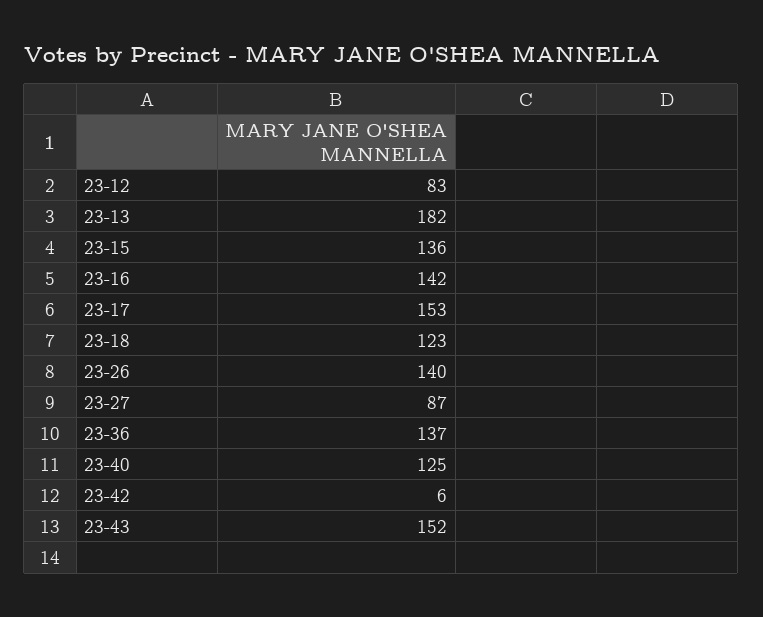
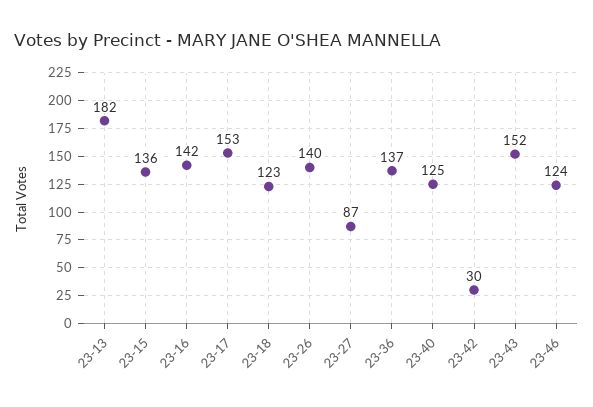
23-12: 83 -> none
23-42: 6 -> 30
23-46: none -> 124

